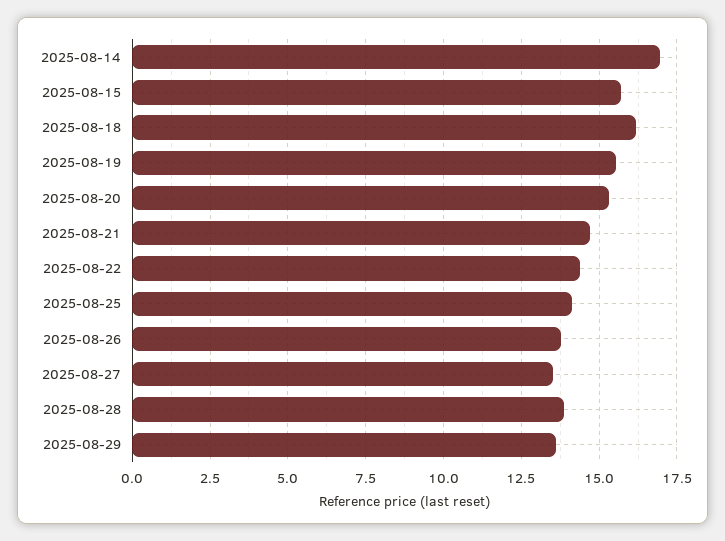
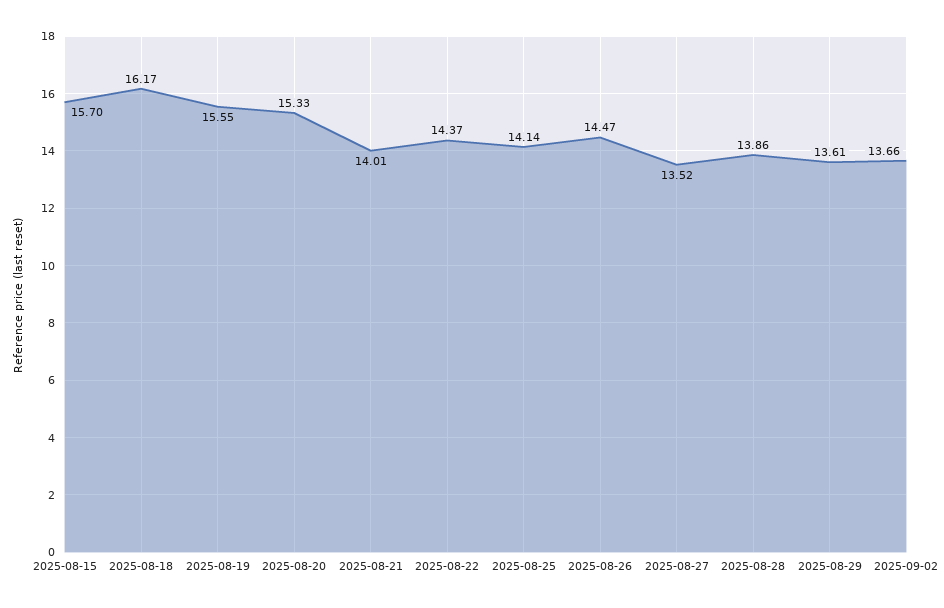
2025-08-14: 17 -> none
2025-08-21: 14.75 -> 14.01
2025-08-26: 13.75 -> 14.47
2025-09-02: none -> 13.66

